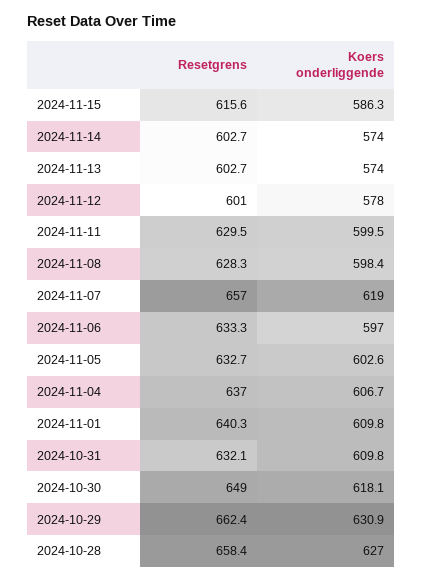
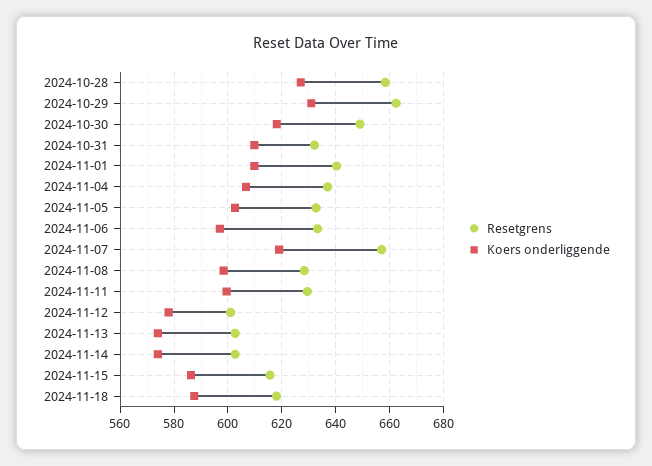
Resetgrens, 2024-11-18: none -> 617.5
Koers onderliggende, 2024-11-18: none -> 587.5

